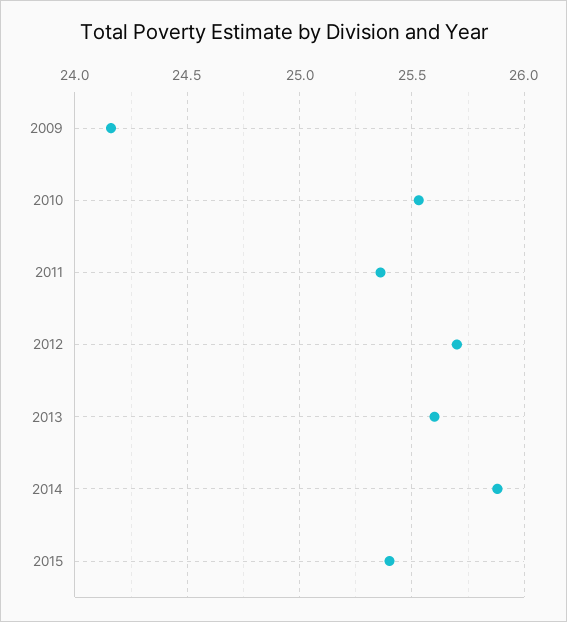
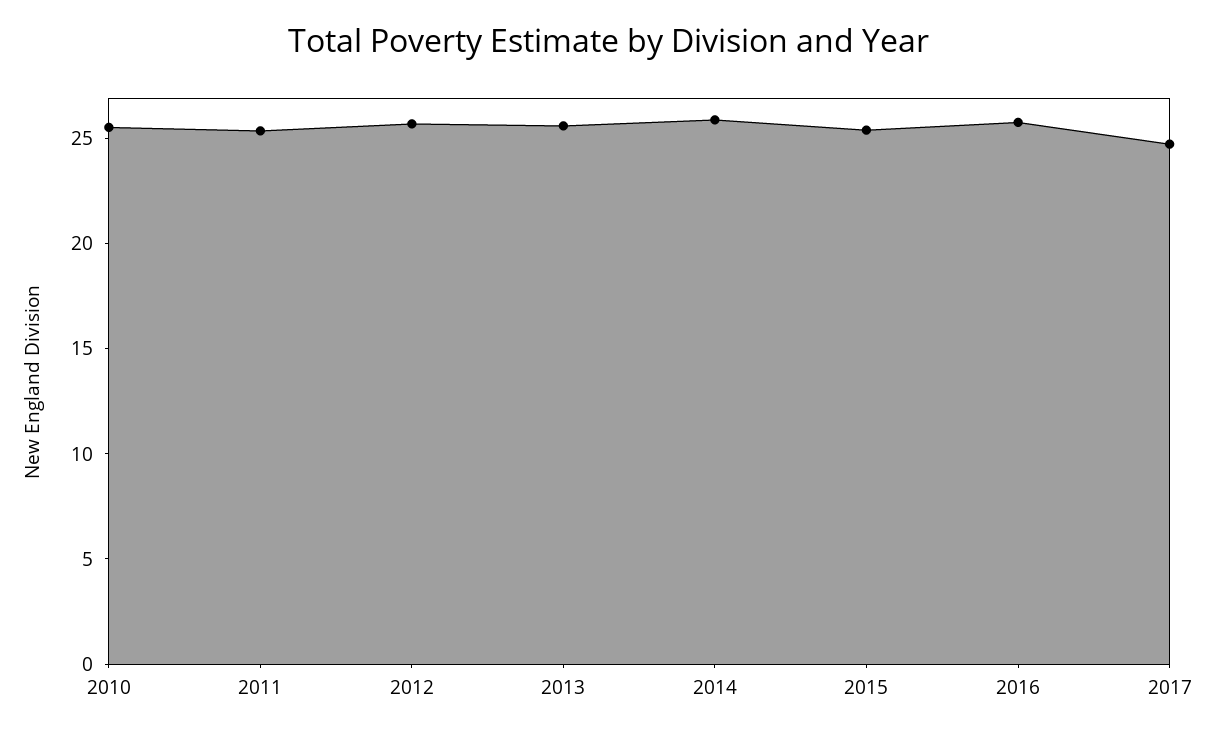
2009: 24.15 -> none
2016: none -> 26
2017: none -> 25

